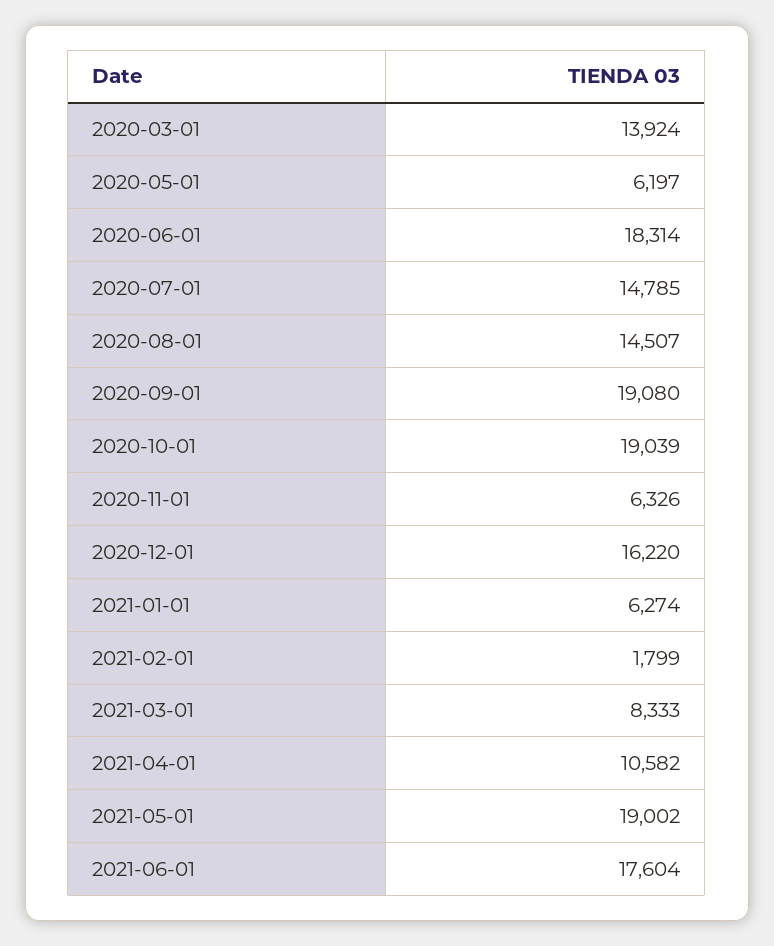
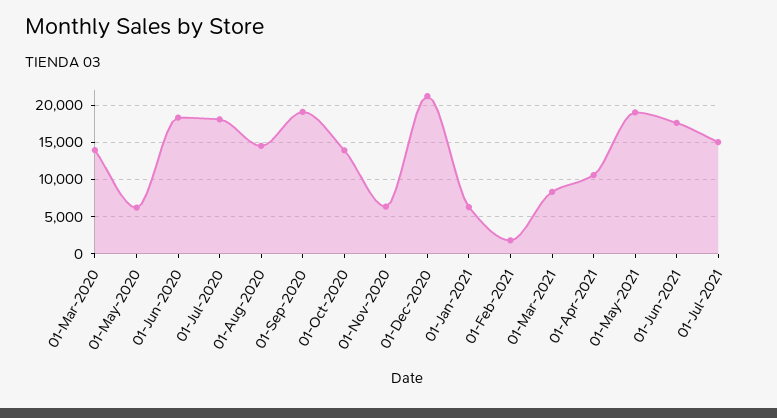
2020-07-01: 14785 -> 18000
2020-10-01: 19039 -> 14000
2020-12-01: 16220 -> 21000
01-Jul-2021: none -> 15000

